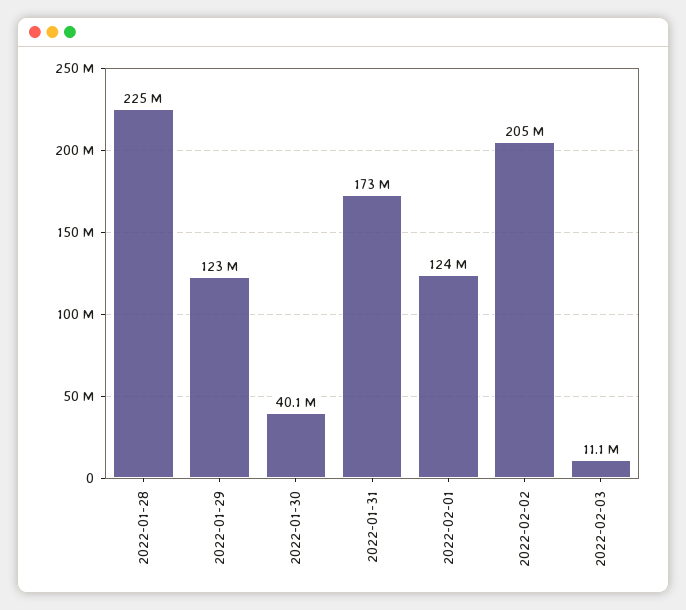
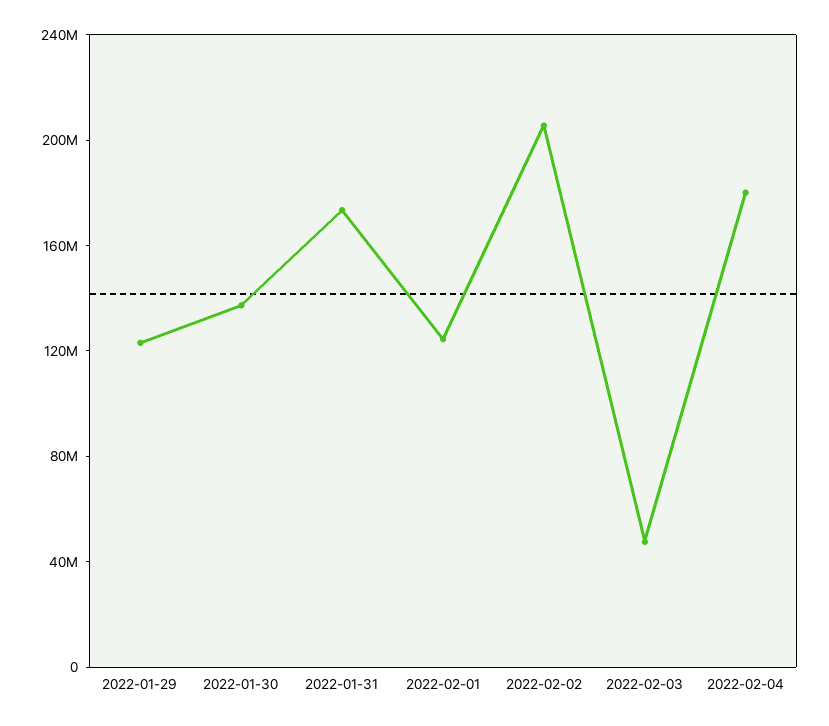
2022-01-28: 225000000 -> none
2022-01-30: 40100000 -> 140000000
2022-02-03: 11100000 -> 50000000
2022-02-04: none -> 180000000

